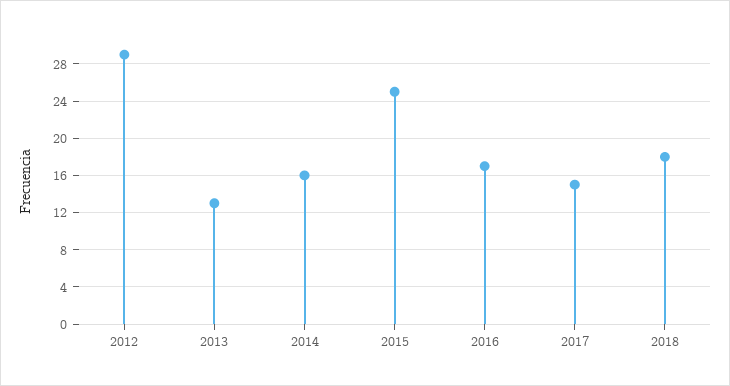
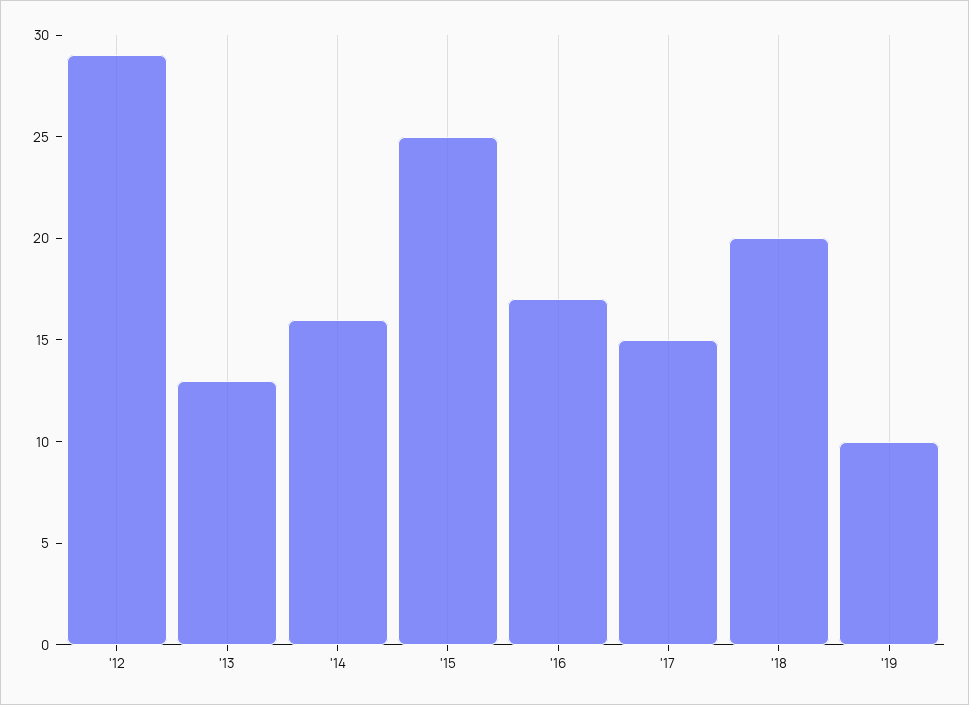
2018: 18 -> 20
'19: none -> 10

